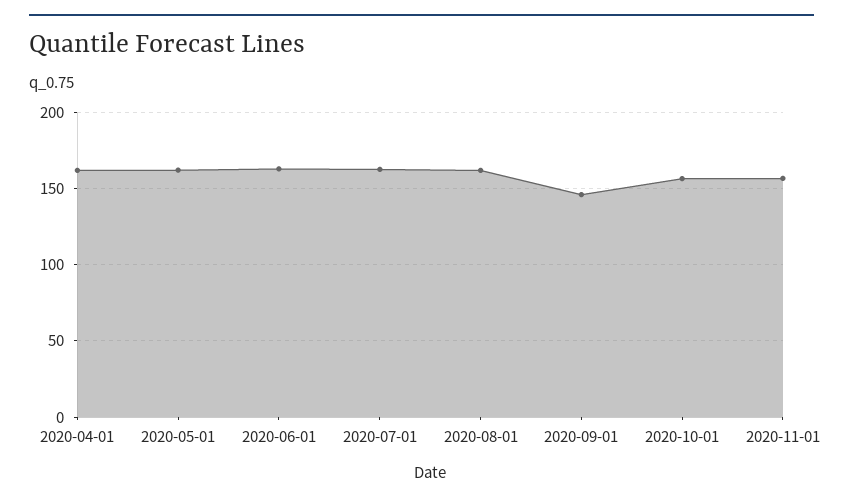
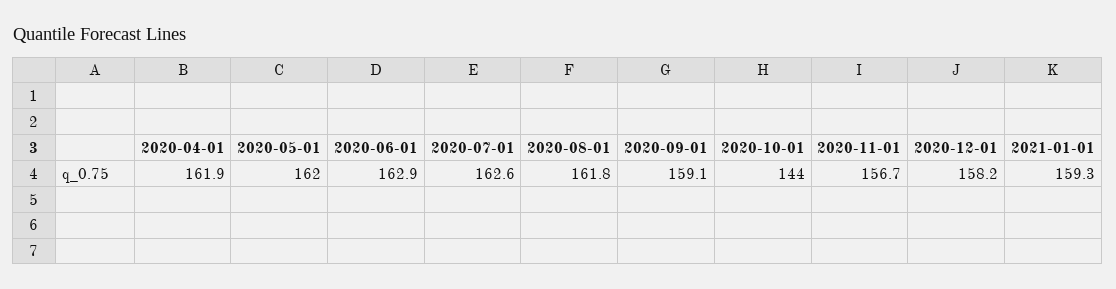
2020-09-01: 145 -> 159.1
2020-10-01: 155 -> 144
2020-12-01: none -> 158.2
2021-01-01: none -> 159.3

